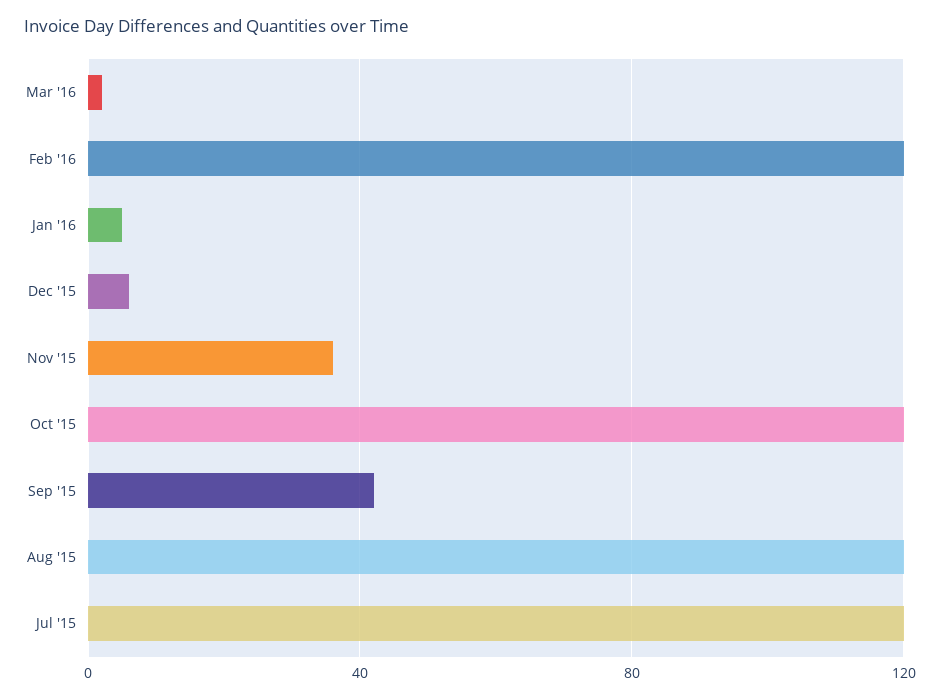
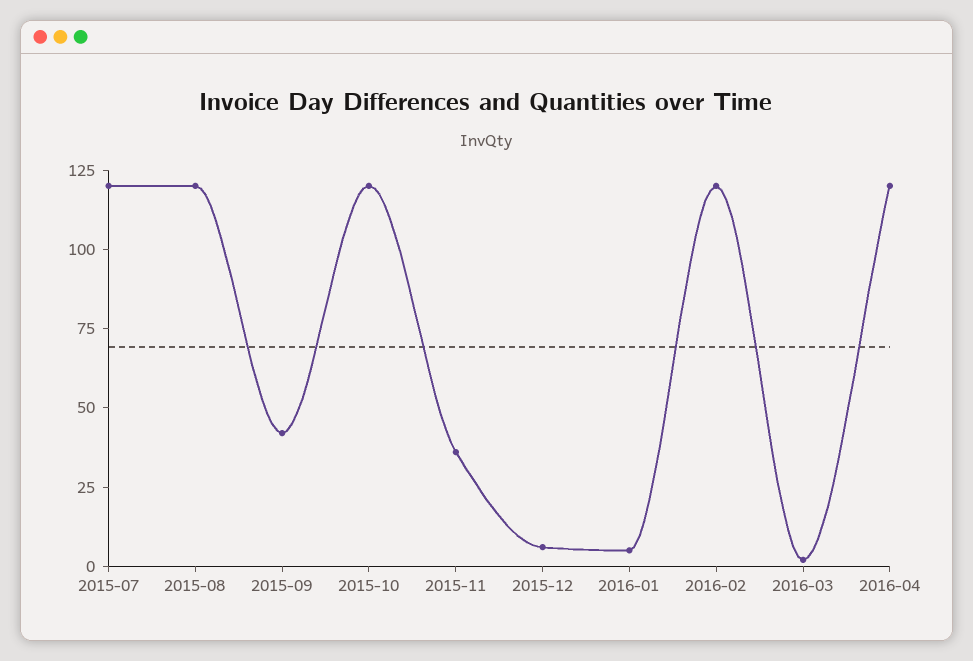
2016-04: none -> 120

